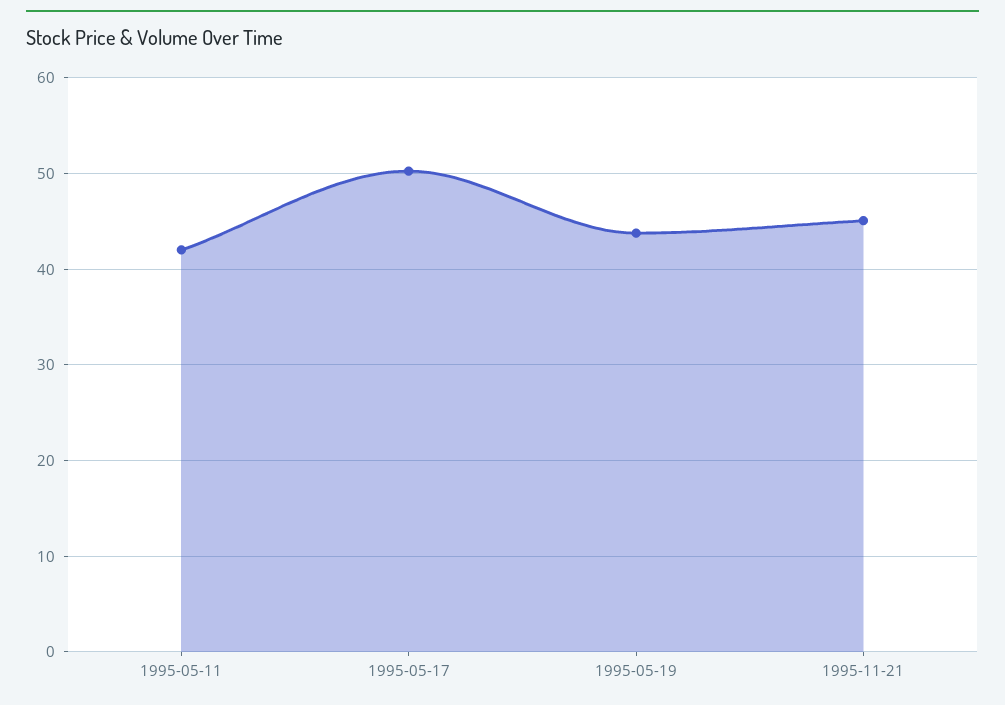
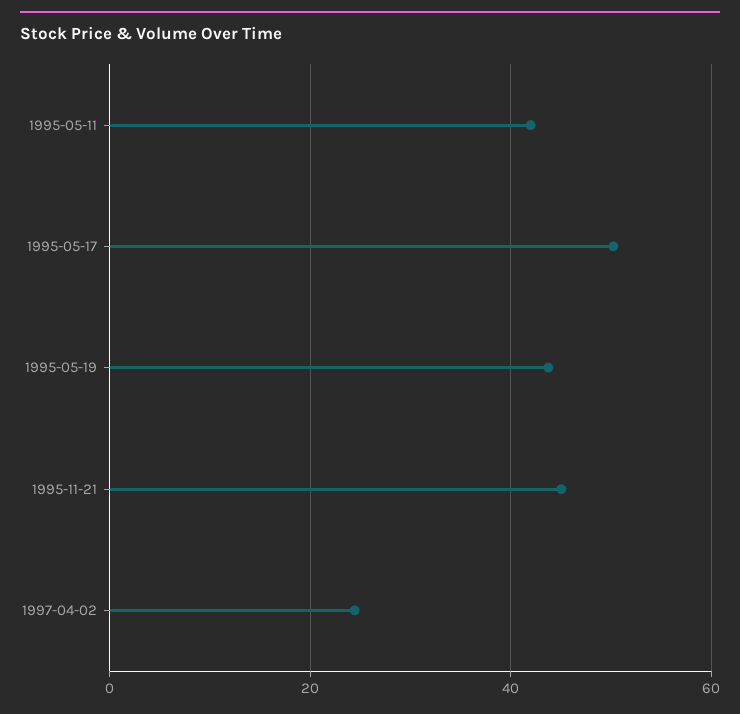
1997-04-02: none -> 24

